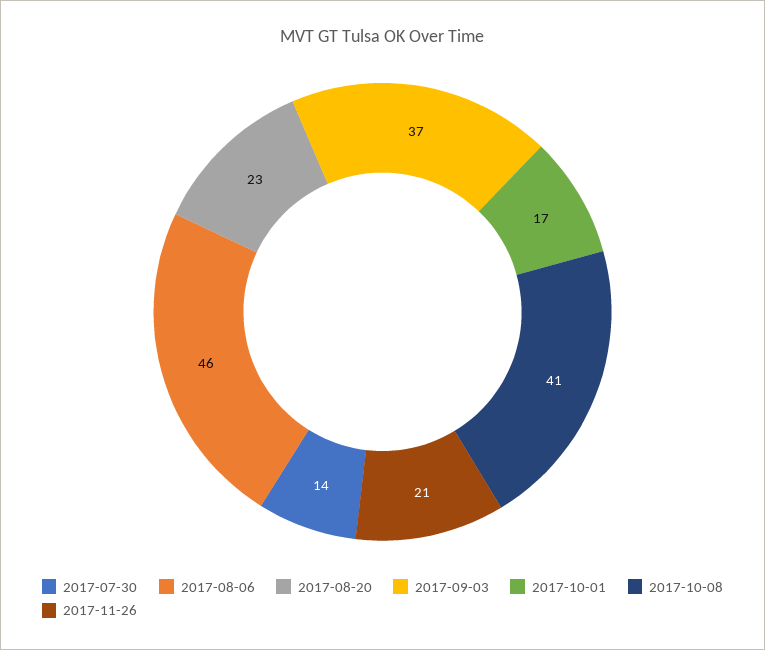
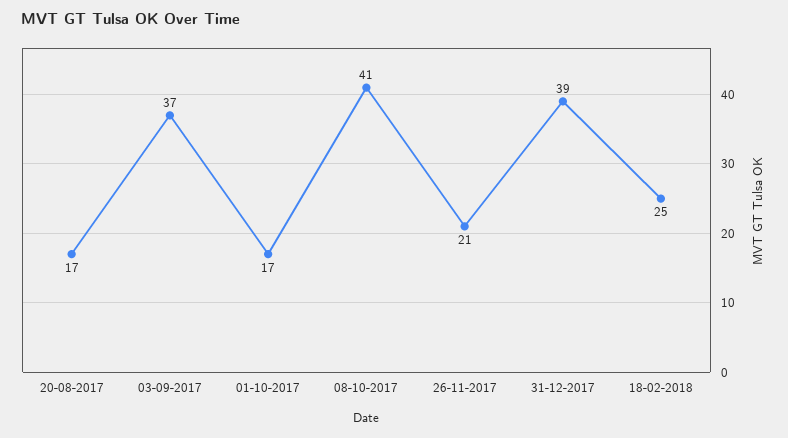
2017-07-30: 14 -> none
2017-08-06: 46 -> none
2017-08-20: 23 -> 17
31-12-2017: none -> 39
18-02-2018: none -> 25

